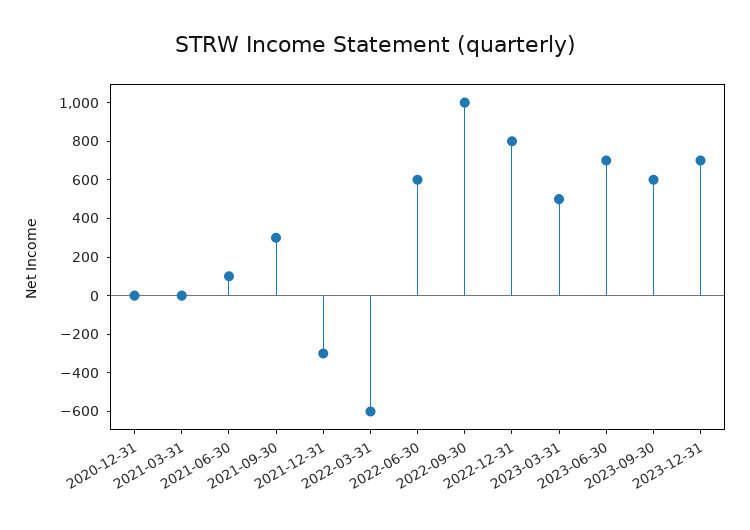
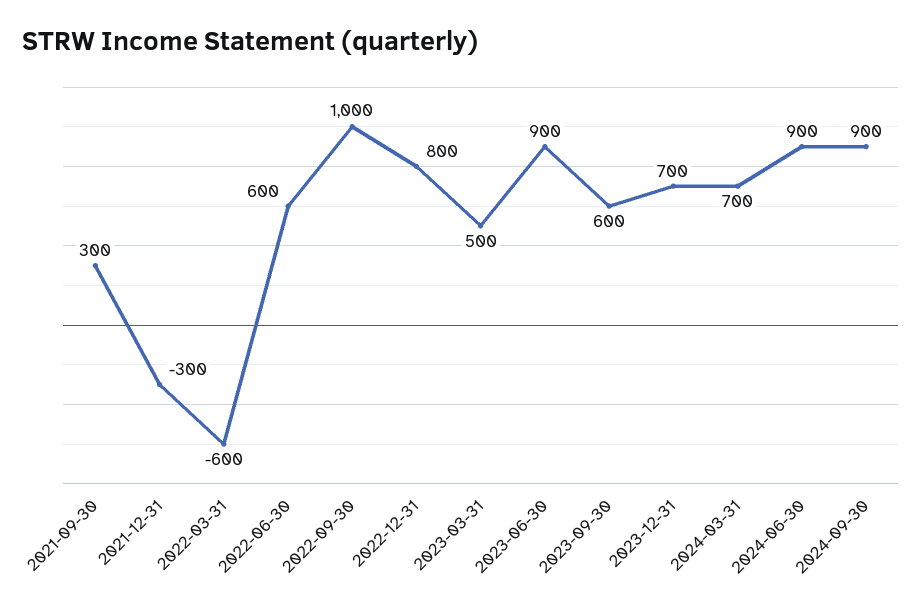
2020-12-31: 0 -> none
2021-03-31: 0 -> none
2021-06-30: 100 -> none
2023-06-30: 700 -> 900
2024-03-31: none -> 700
2024-06-30: none -> 900
2024-09-30: none -> 900

